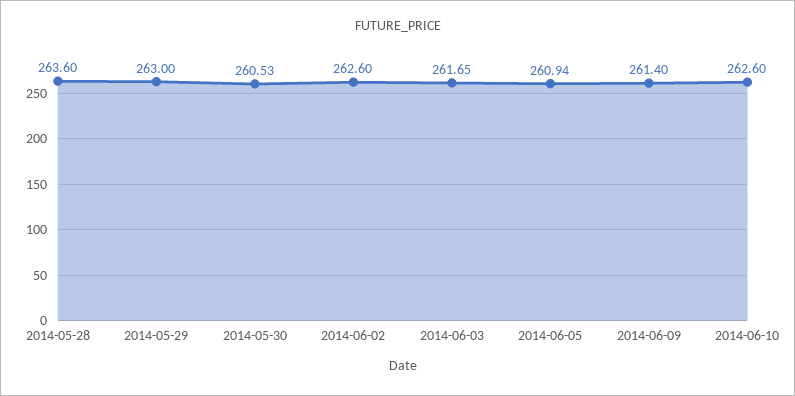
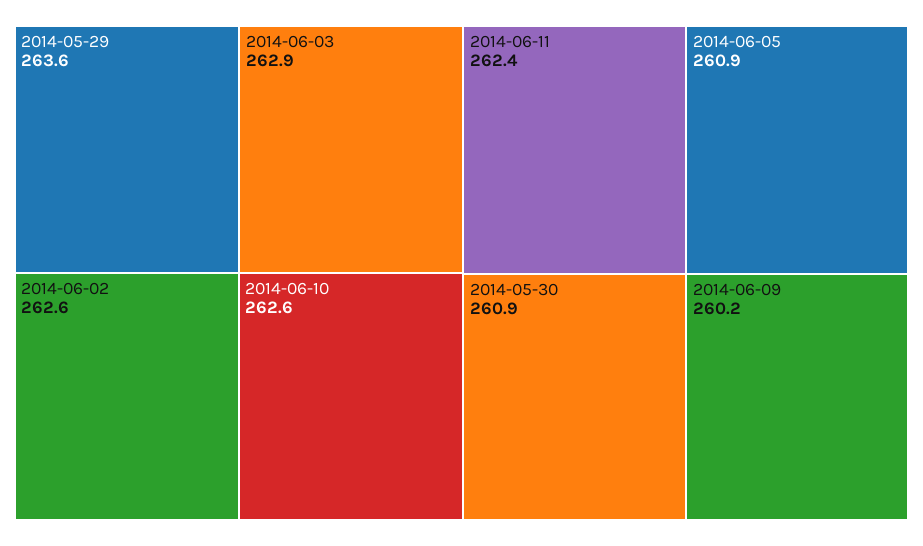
2014-05-28: 263.6 -> none
2014-05-29: 263 -> 263.6
2014-05-30: 260.53 -> 260.9
2014-06-03: 261.65 -> 262.9
2014-06-09: 261.4 -> 260.2
2014-06-11: none -> 262.4

